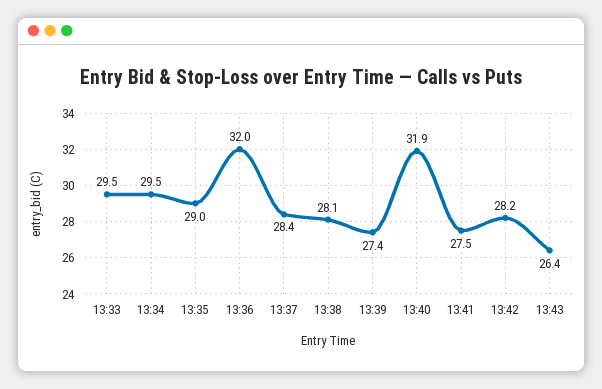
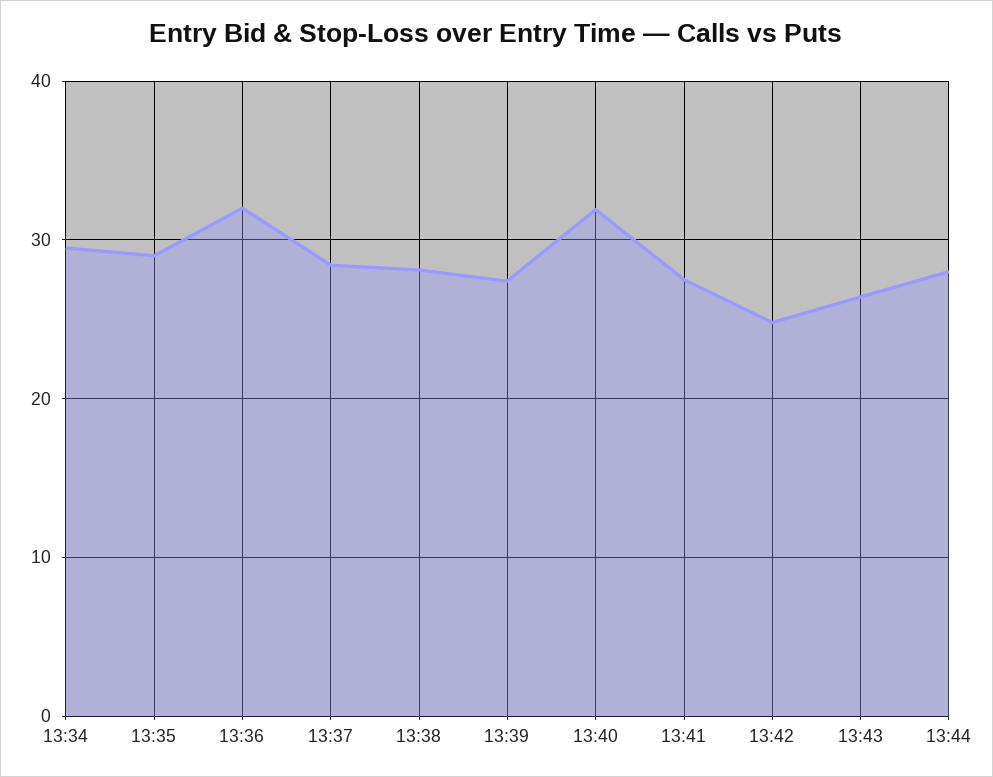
13:33: 29.5 -> none
13:42: 28.2 -> 25
13:44: none -> 28

